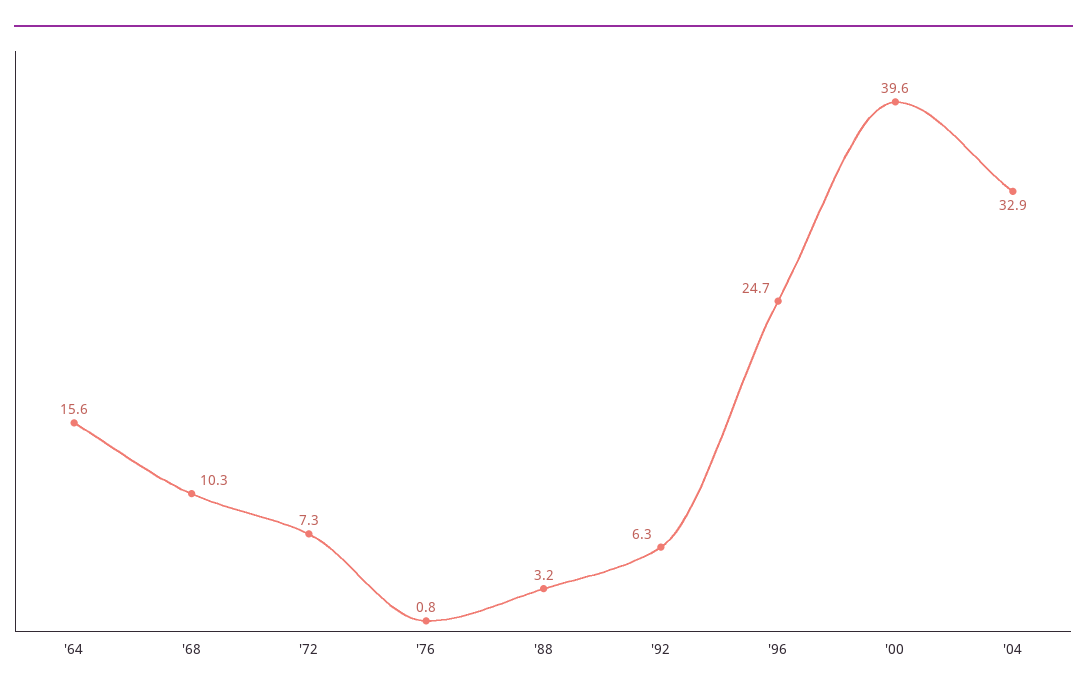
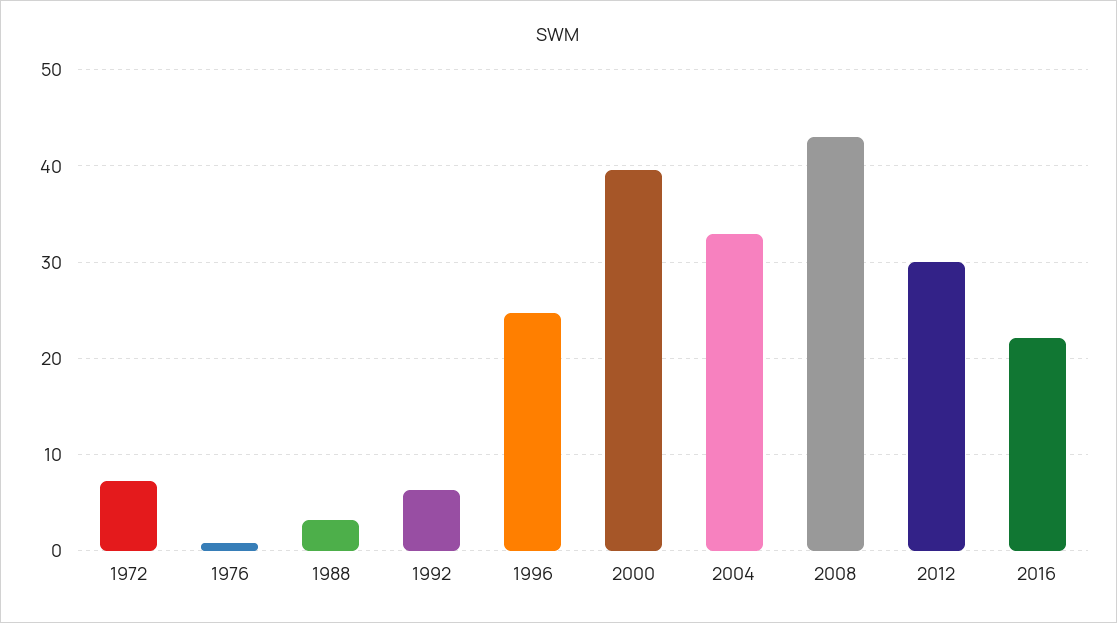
'64: 15.6 -> none
'68: 10.3 -> none
2008: none -> 43
2012: none -> 30
2016: none -> 22

